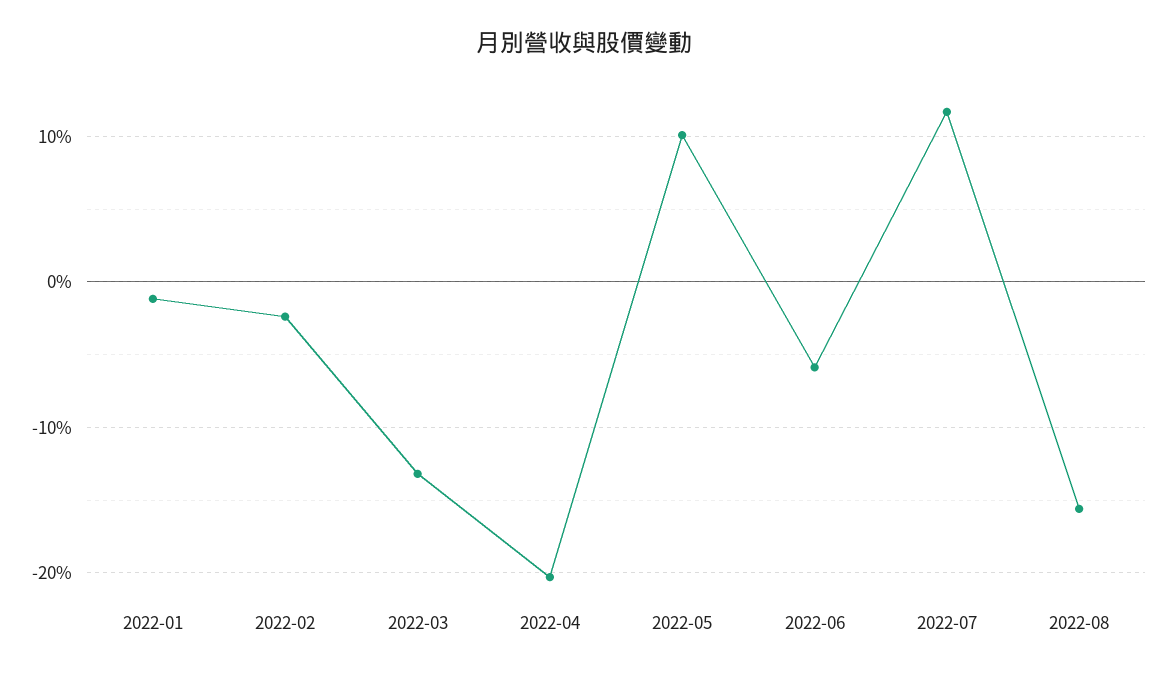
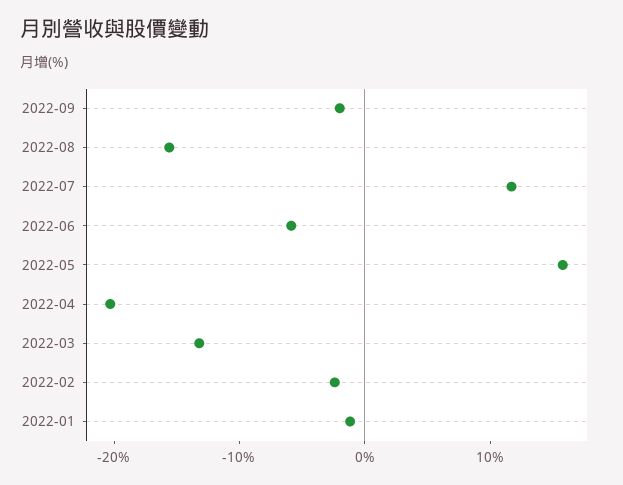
2022-05: 10 -> 16
2022-09: none -> -2

